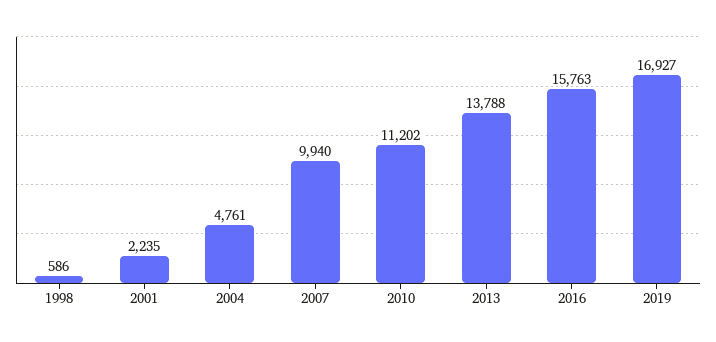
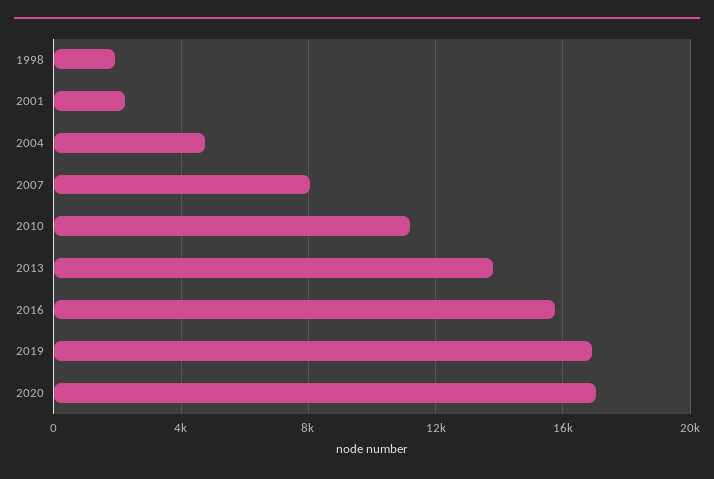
1998: 586 -> 2000
2007: 9940 -> 8000
2020: none -> 17000

